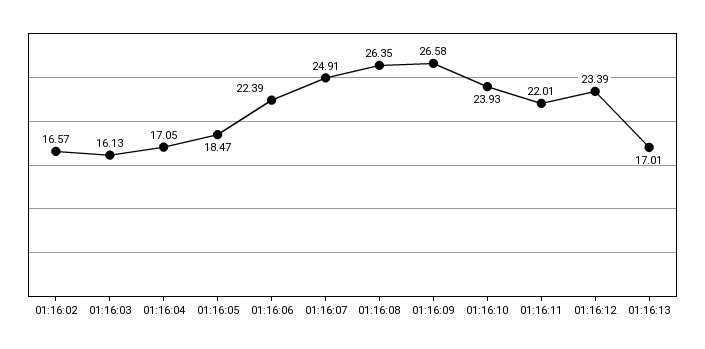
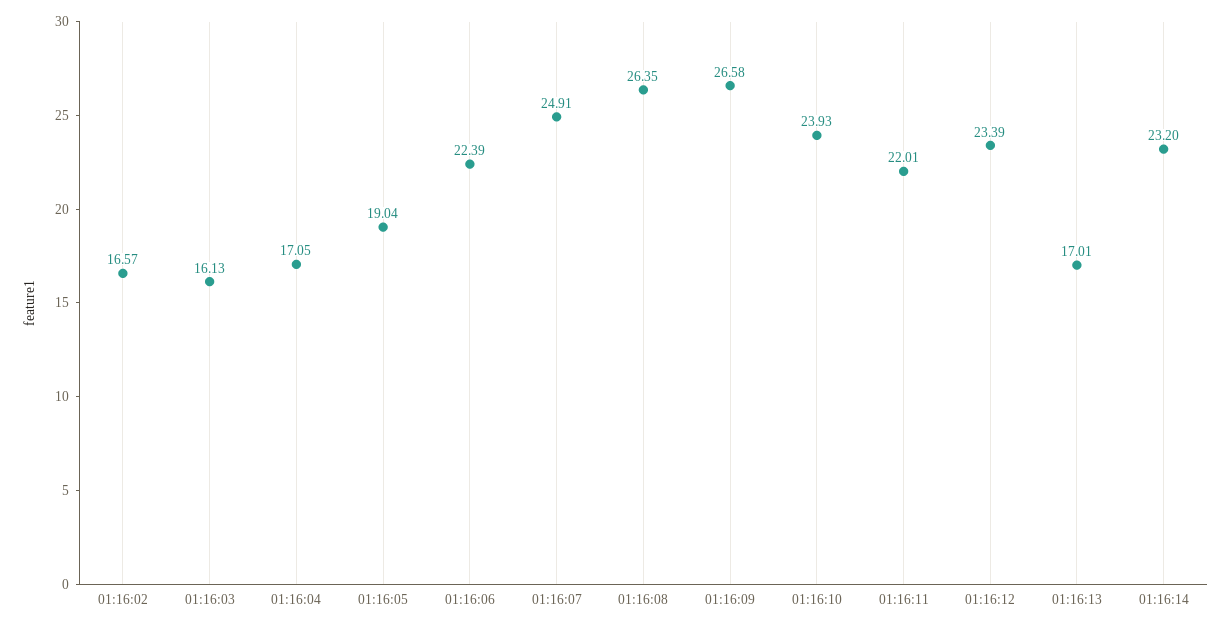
01:16:05: 18.47 -> 19.04
01:16:14: none -> 23.2

